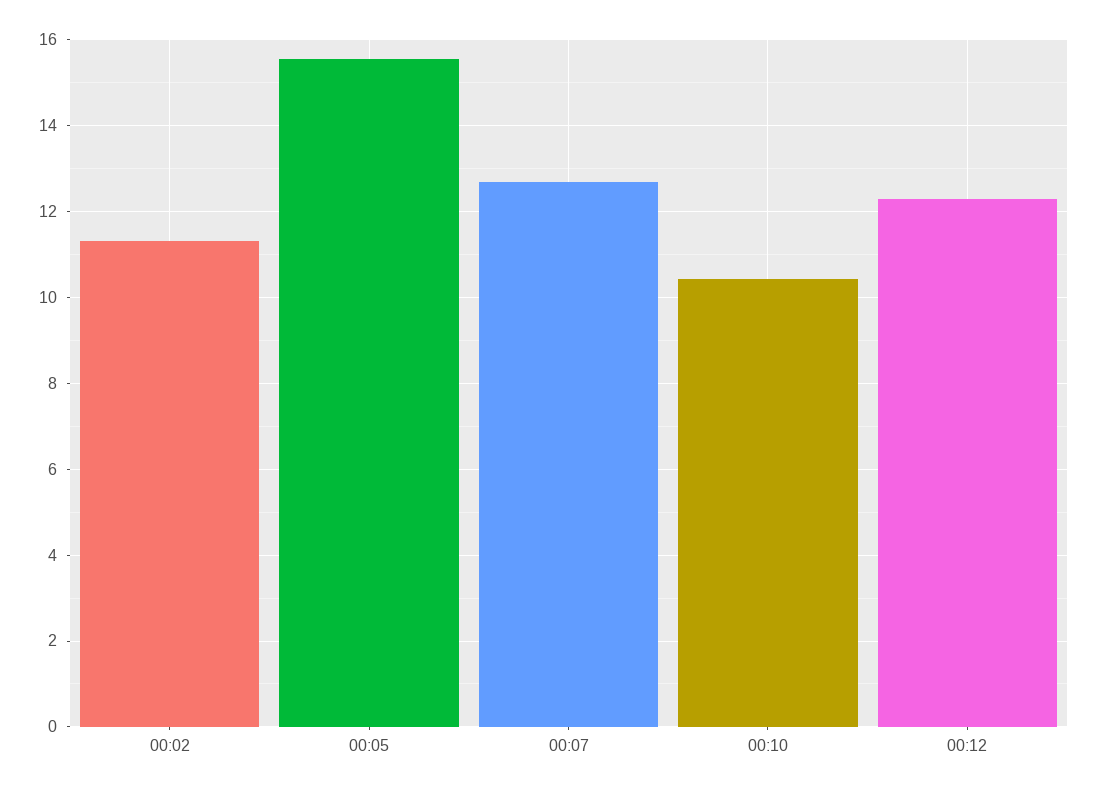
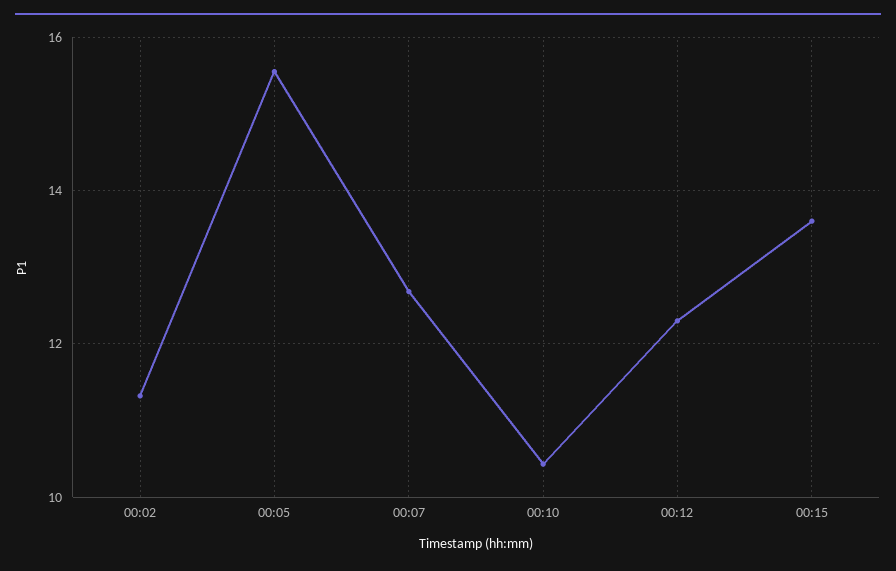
00:15: none -> 13.6

